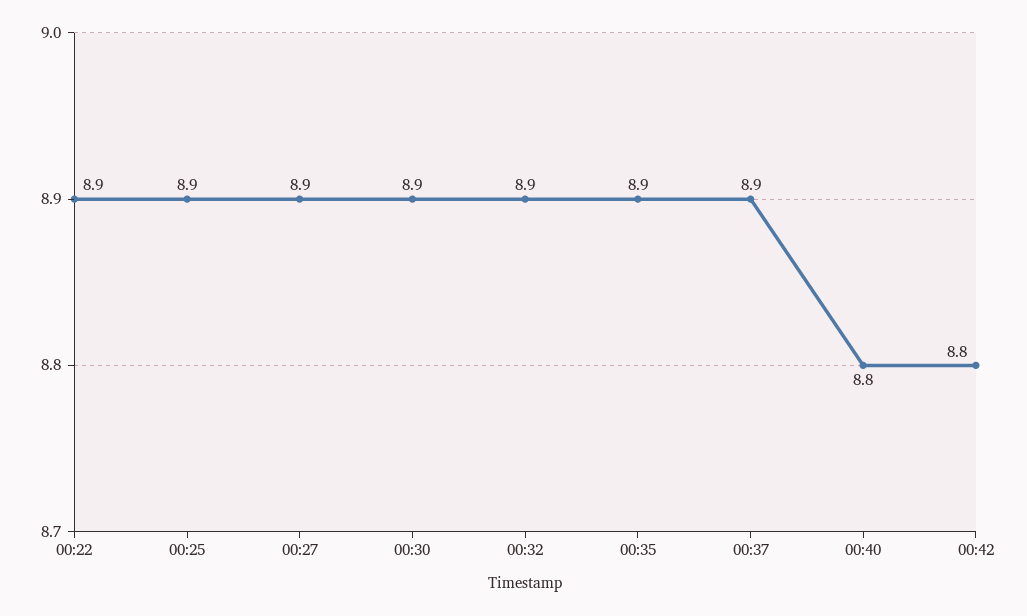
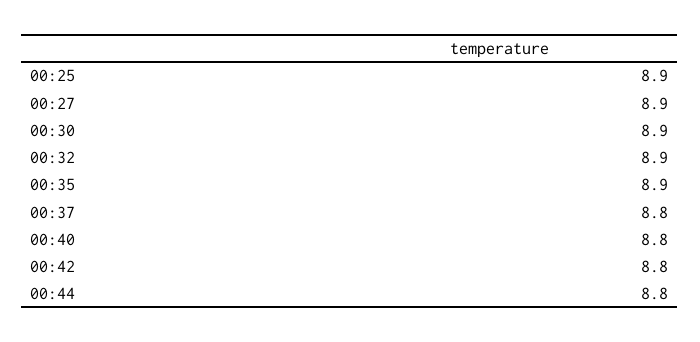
00:22: 8.9 -> none
00:37: 8.9 -> 8.8
00:44: none -> 8.8

